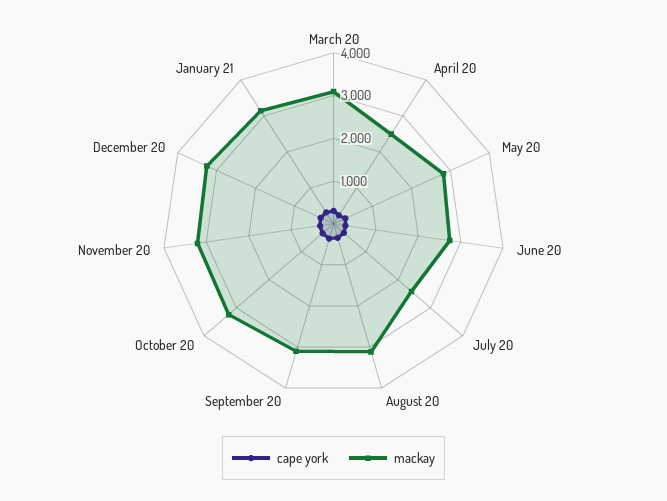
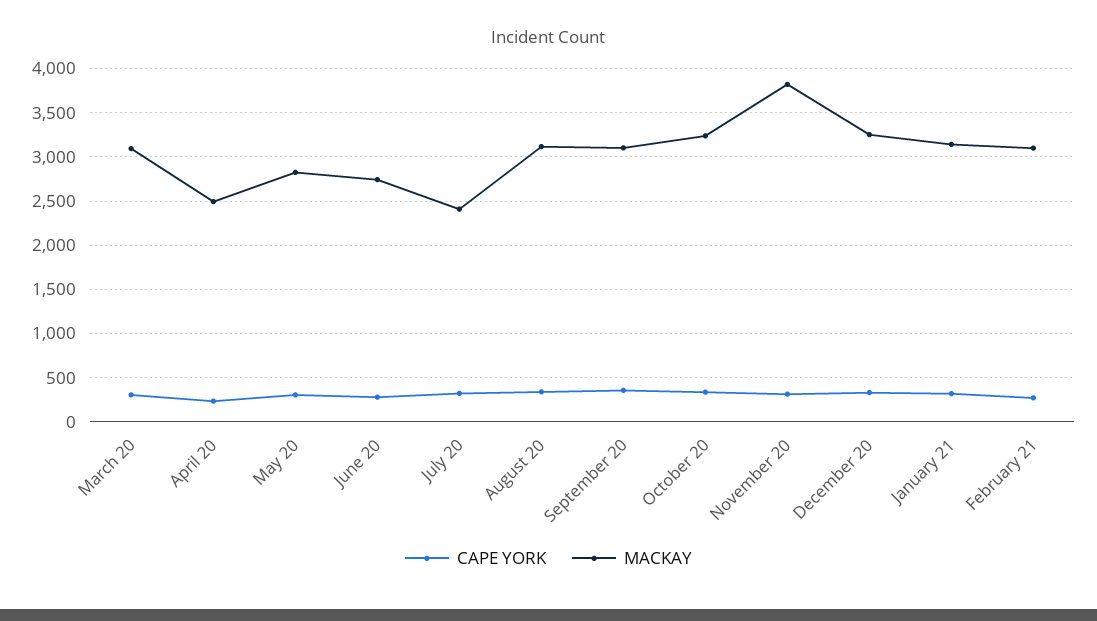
mackay, November 20: 3200 -> 3800
cape york, February 21: none -> 300
mackay, February 21: none -> 3100

